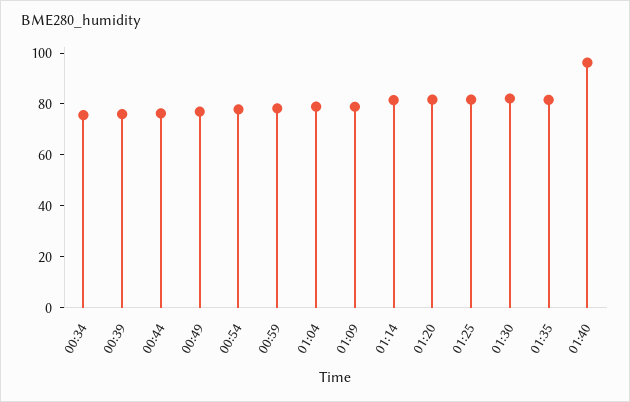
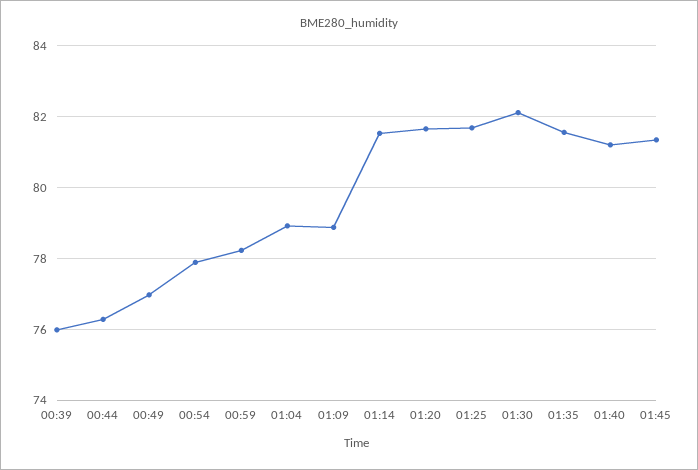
00:34: 75 -> none
01:40: 95 -> 81.2
01:45: none -> 81.4

